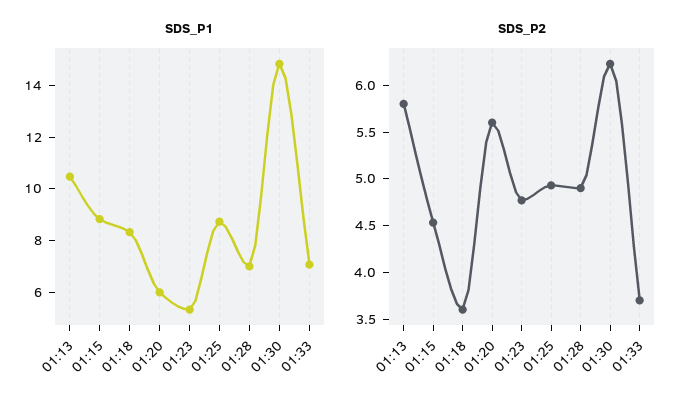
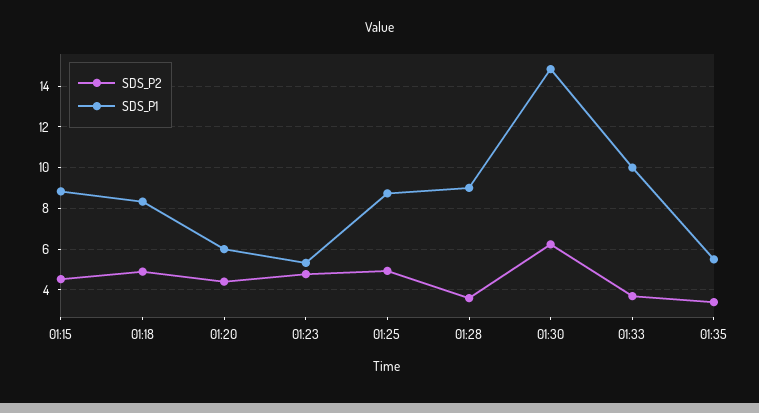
SDS_P1, 01:13: 10.5 -> none
SDS_P1, 01:28: 7 -> 9
SDS_P1, 01:33: 7 -> 10
SDS_P2, 01:13: 5.8 -> none
SDS_P2, 01:18: 3.6 -> 5
SDS_P2, 01:20: 5.6 -> 4.5
SDS_P2, 01:28: 4.9 -> 3.5
SDS_P2, 01:35: none -> 3.5
SDS_P1, 01:35: none -> 5.5

